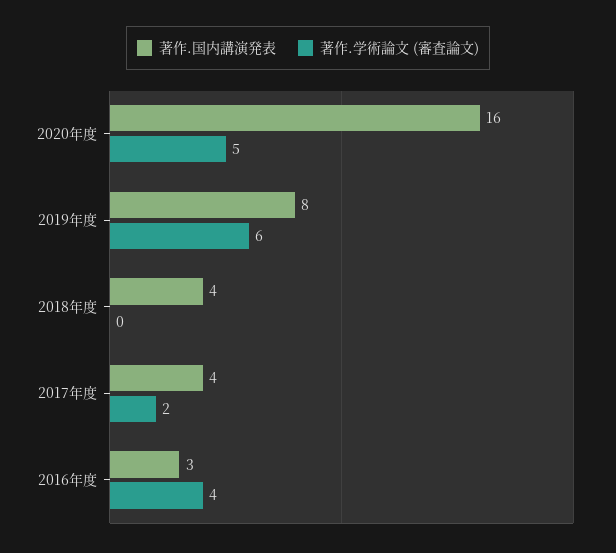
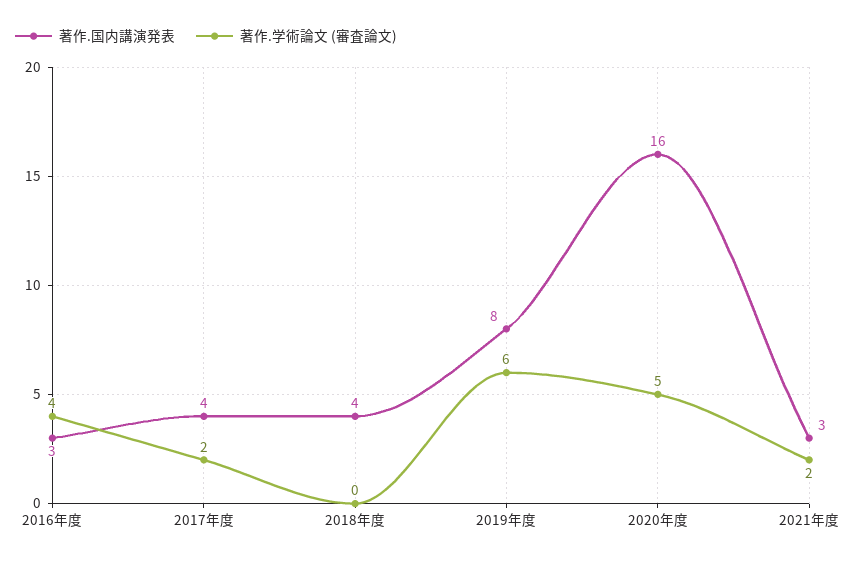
著作.国内講演発表, 2021年度: none -> 3
著作.学術論文 (審査論文), 2021年度: none -> 2

